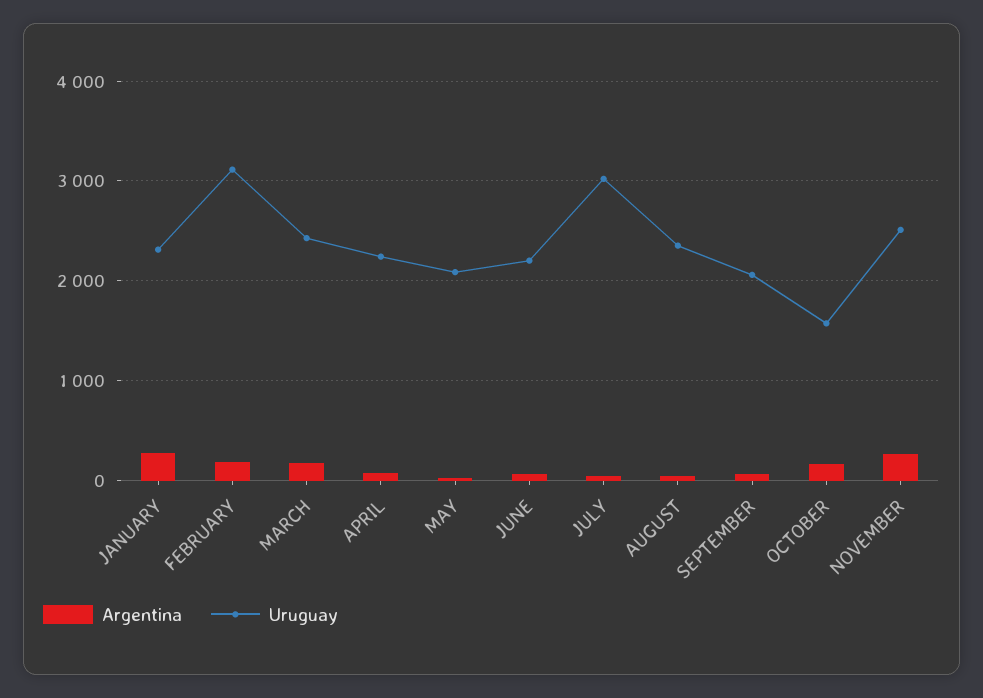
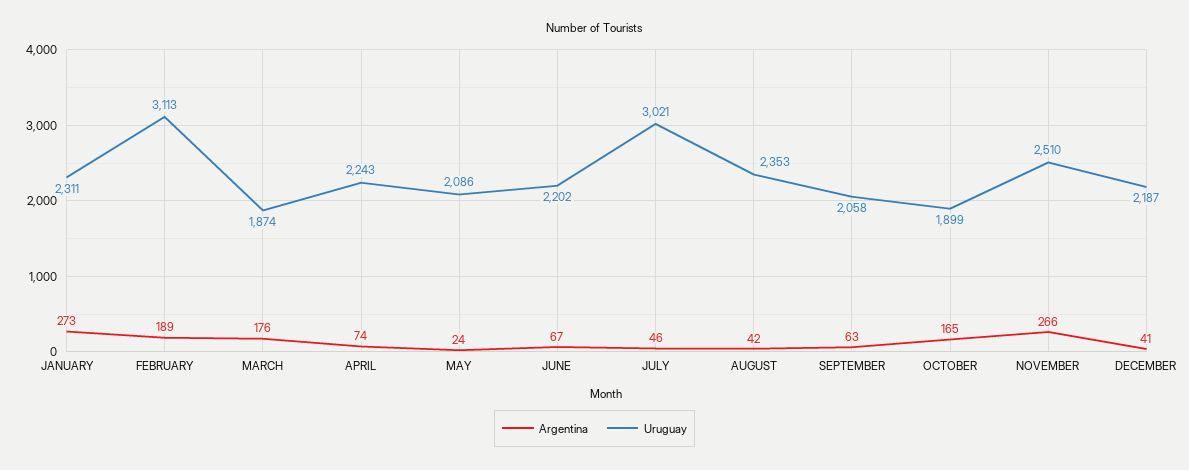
Uruguay, MARCH: 2400 -> 1874
Uruguay, OCTOBER: 1600 -> 1899
Argentina, DECEMBER: none -> 41
Uruguay, DECEMBER: none -> 2187

